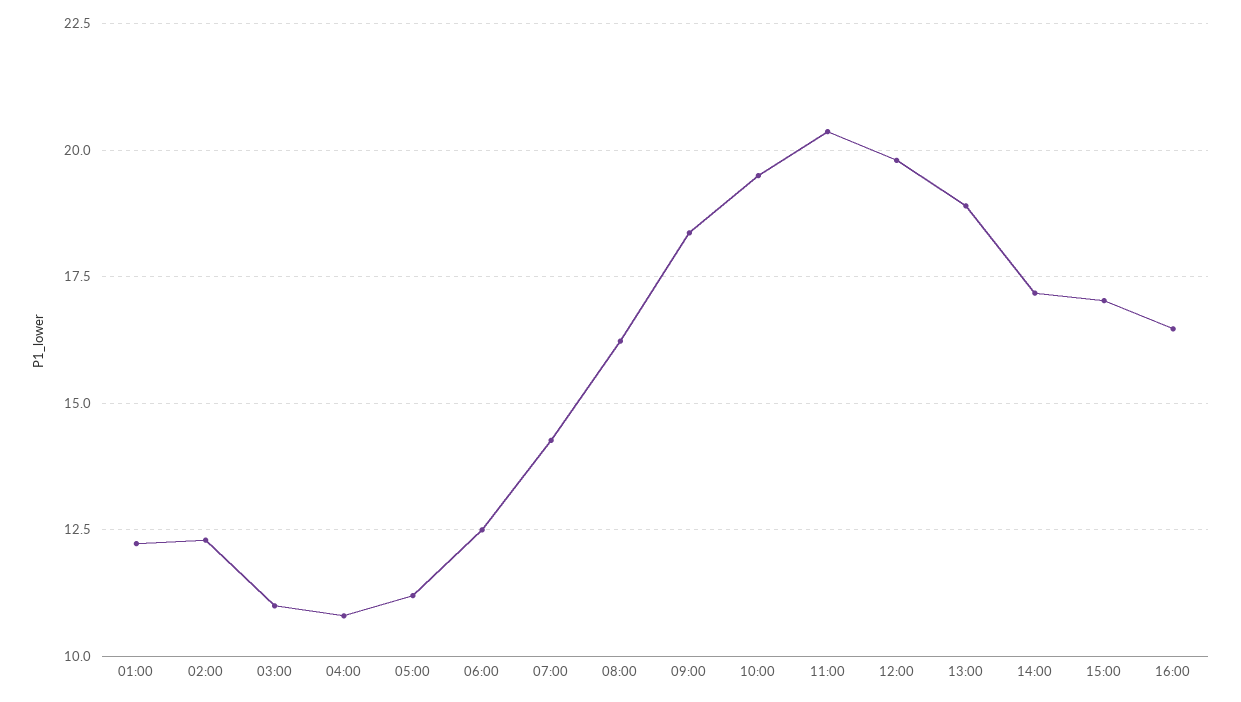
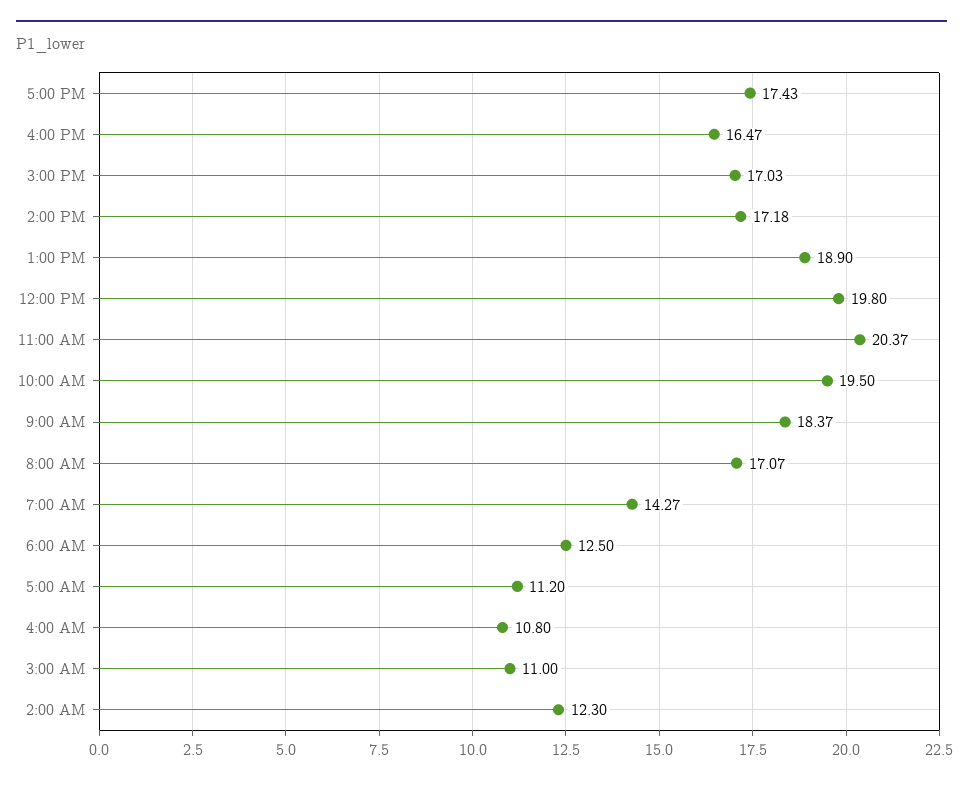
01:00: 12.25 -> none
08:00: 16.25 -> 17.07
5:00 PM: none -> 17.43

